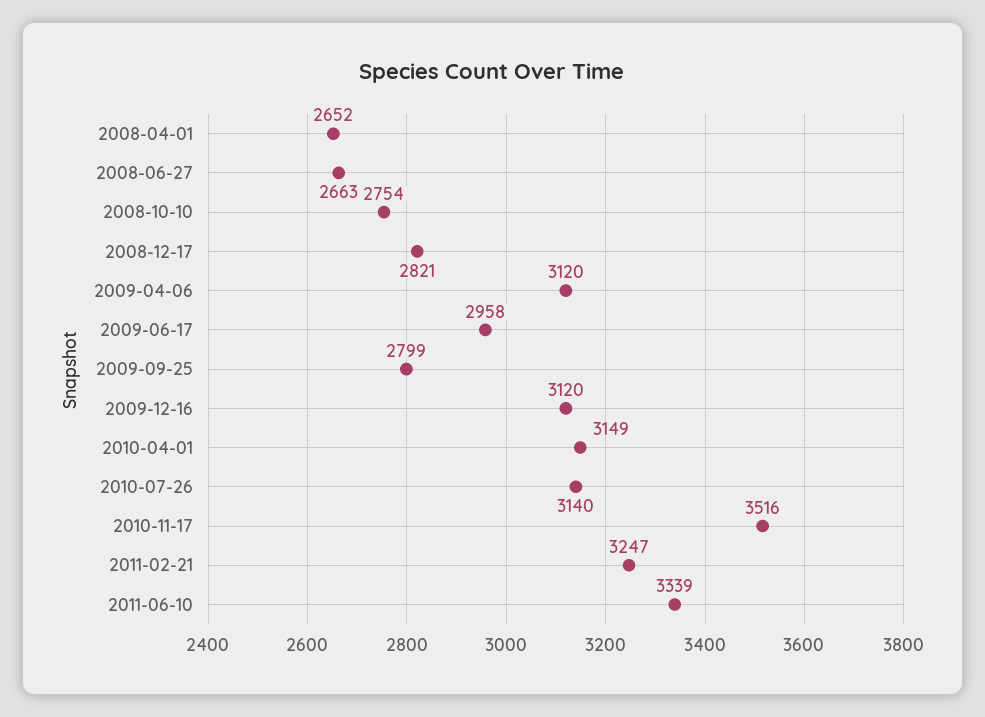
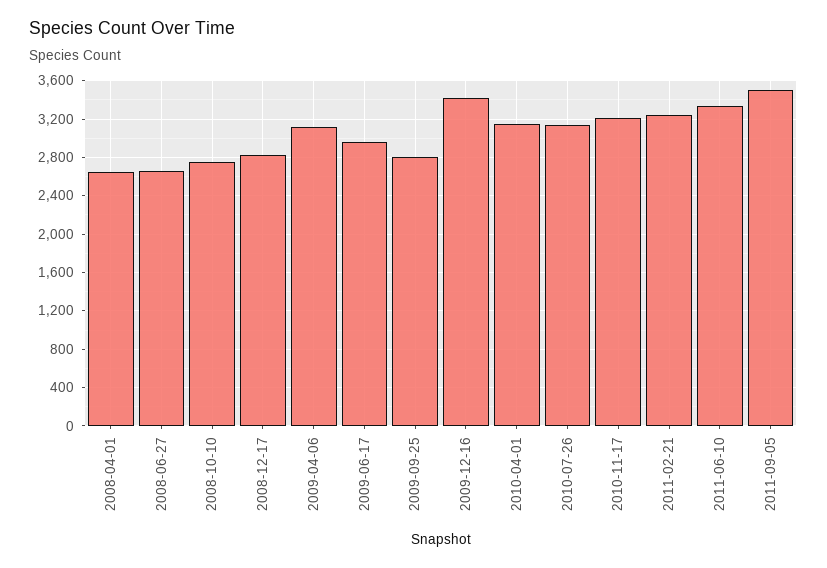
2009-12-16: 3120 -> 3400
2010-11-17: 3516 -> 3200
2011-09-05: none -> 3500

